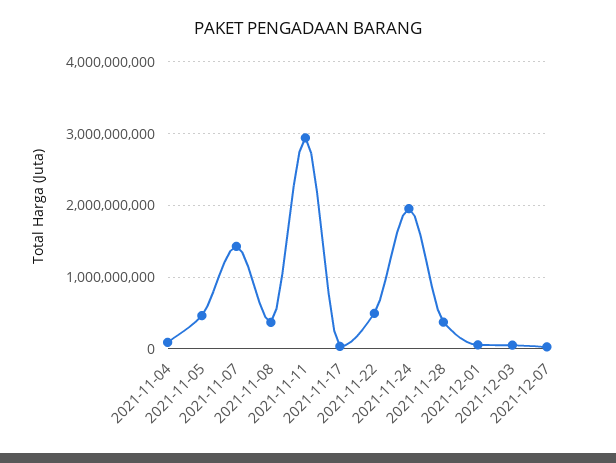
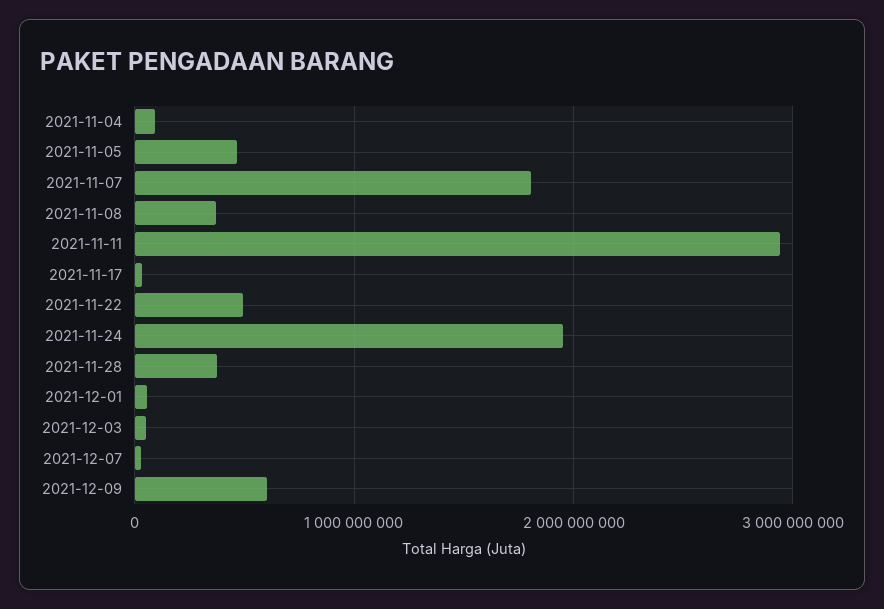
2021-11-07: 1400000000 -> 1800000000
2021-12-09: none -> 600000000

